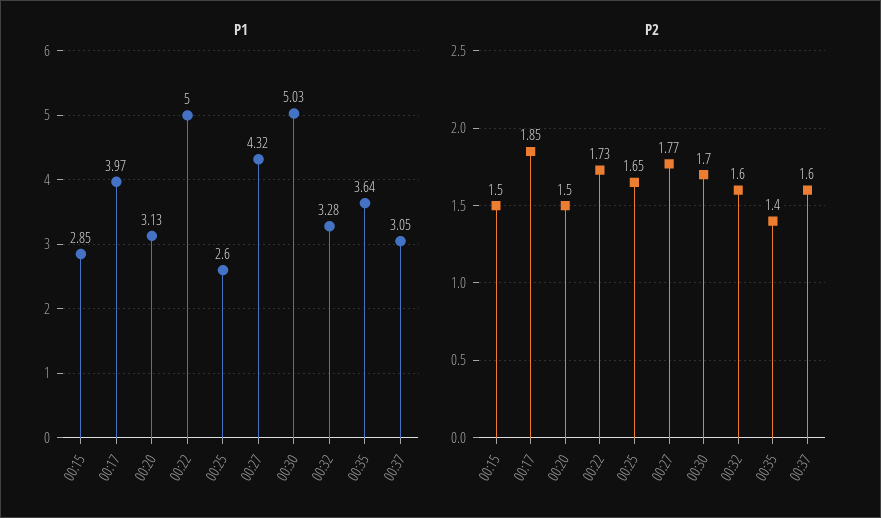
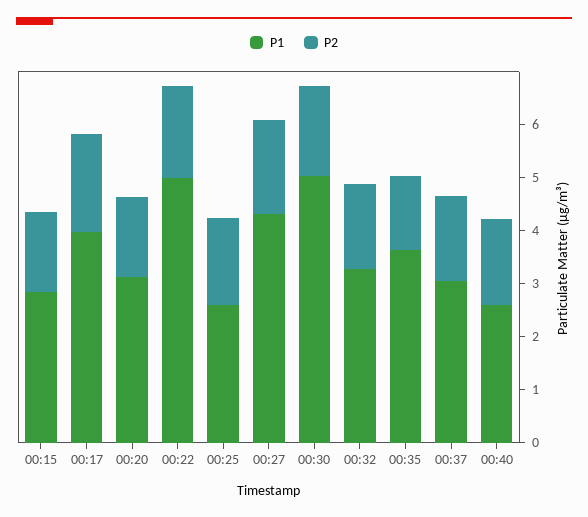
P1, 00:40: none -> 2.6
P2, 00:40: none -> 1.6

